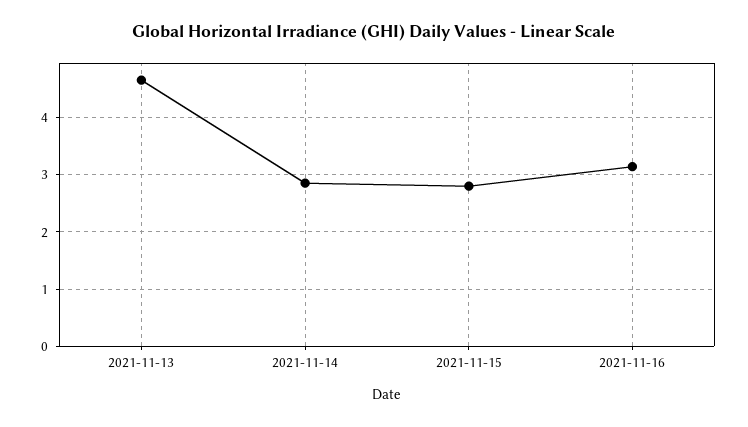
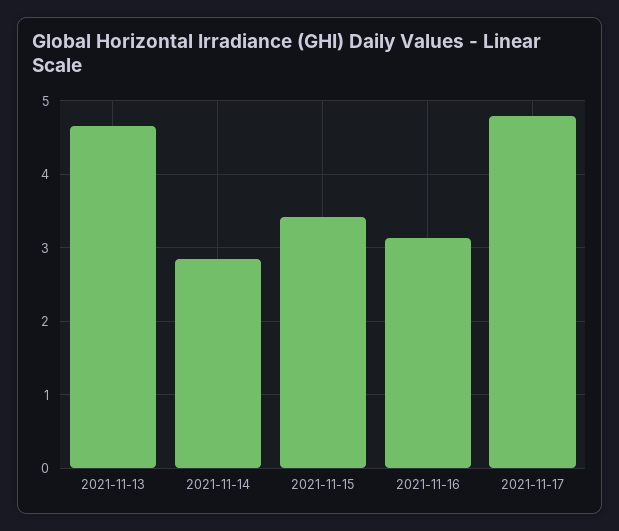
2021-11-15: 2.8 -> 3.4
2021-11-17: none -> 4.8

